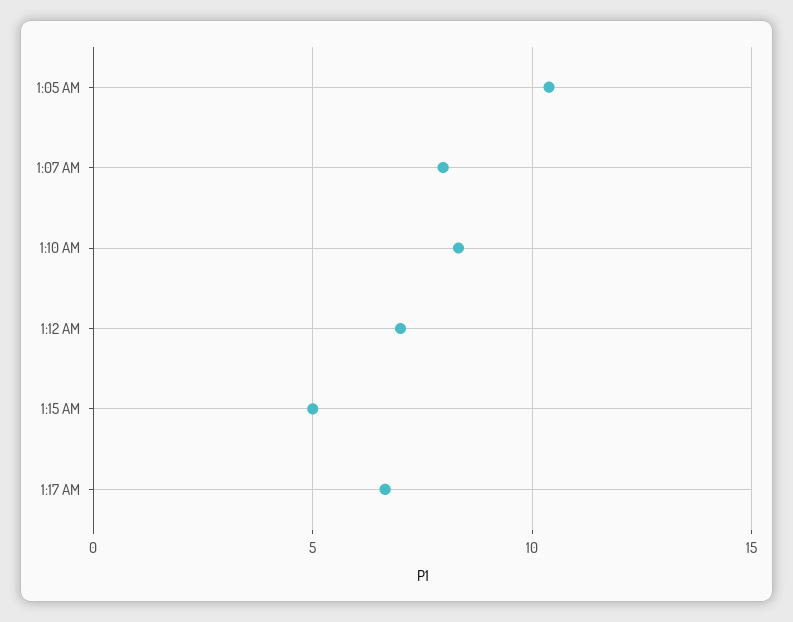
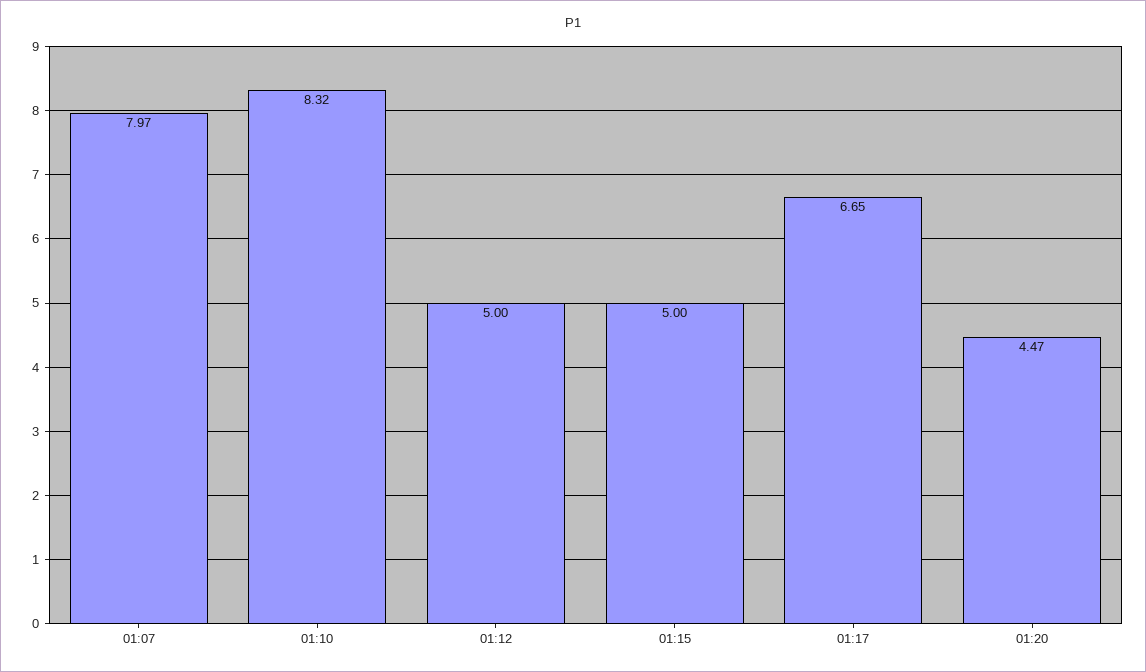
1:05 AM: 10.5 -> none
1:12 AM: 7 -> 5
01:20: none -> 4.47

